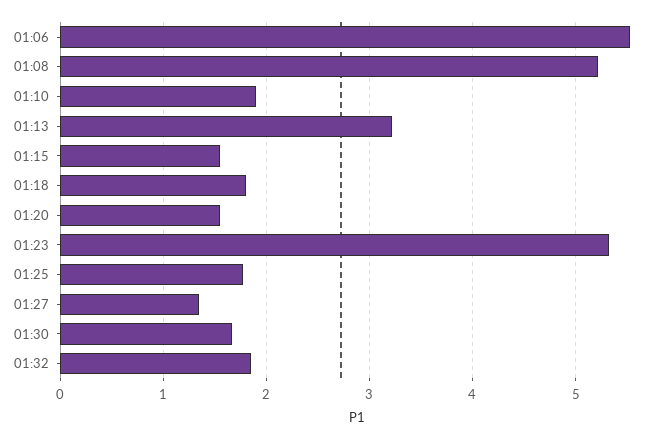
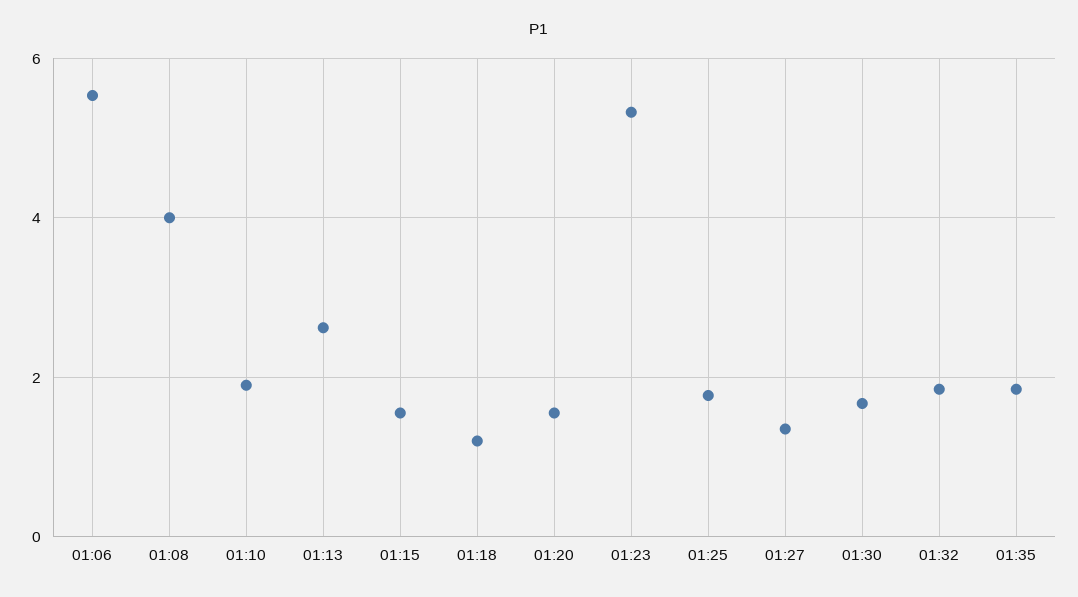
01:08: 5.2 -> 4
01:13: 3.2 -> 2.6
01:18: 1.8 -> 1.2
01:35: none -> 1.8

